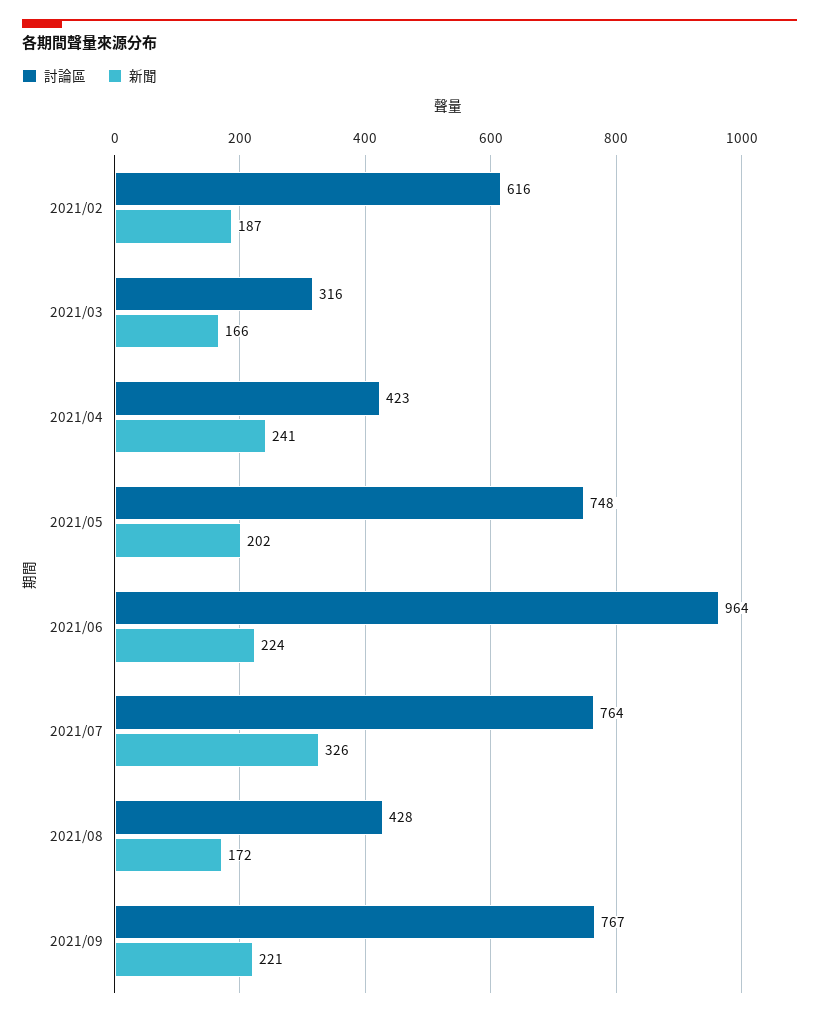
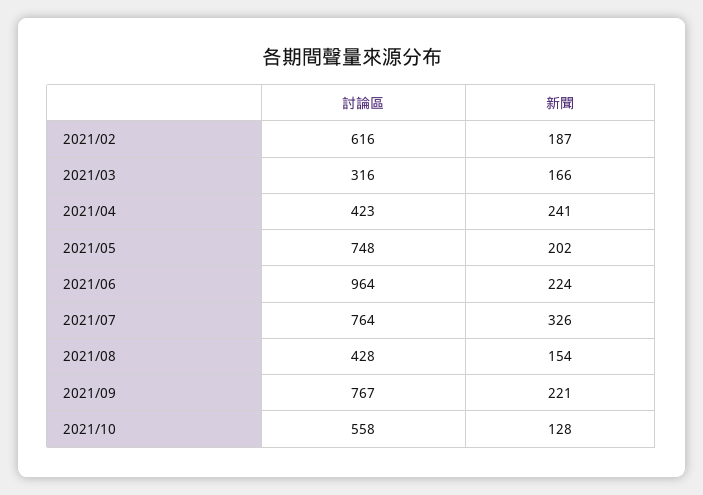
新聞, 2021/08: 172 -> 154
討論區, 2021/10: none -> 558
新聞, 2021/10: none -> 128

